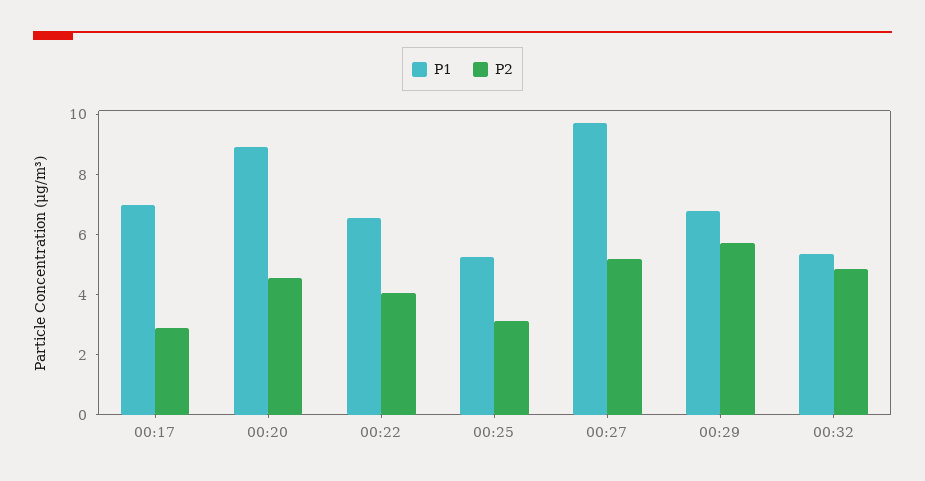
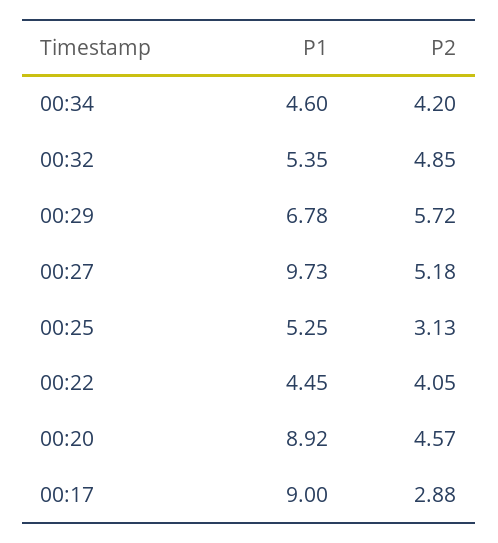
P1, 00:17: 7 -> 9
P1, 00:22: 6.5 -> 4.45
P1, 00:34: none -> 4.6
P2, 00:34: none -> 4.2

